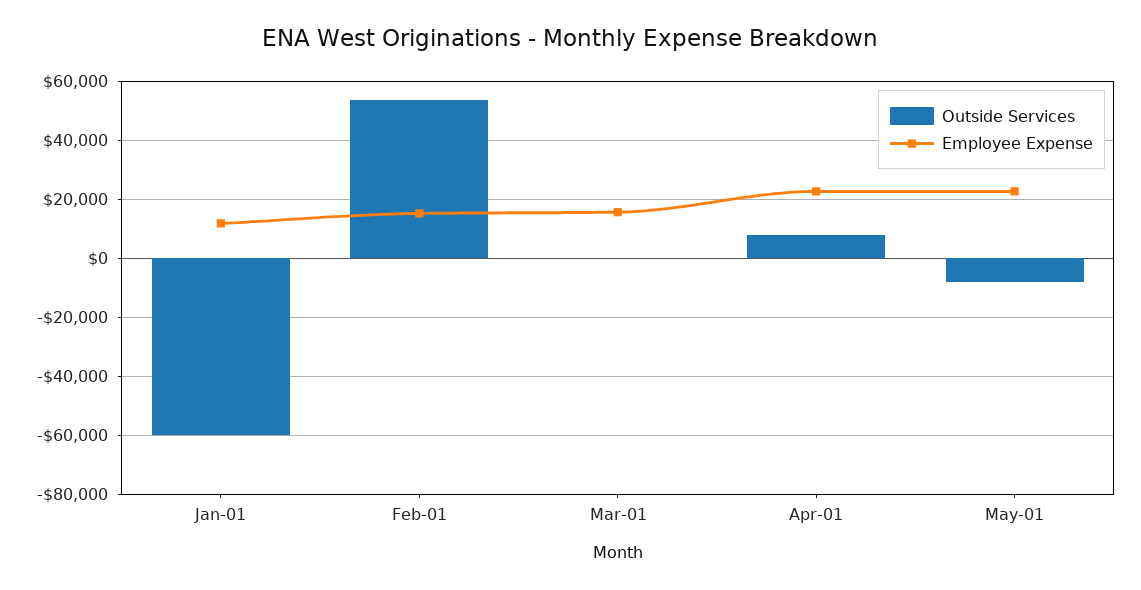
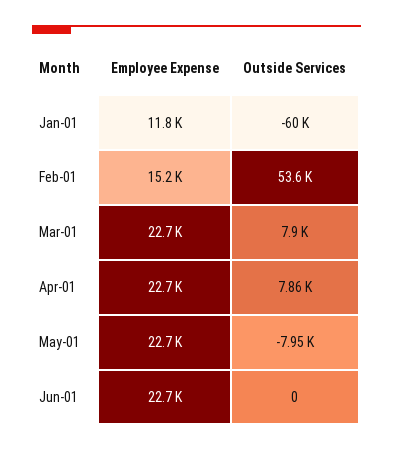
Outside Services, Mar-01: 0 -> 7900
Employee Expense, Mar-01: 15000 -> 22700
Employee Expense, Jun-01: none -> 22700
Outside Services, Jun-01: none -> 0

